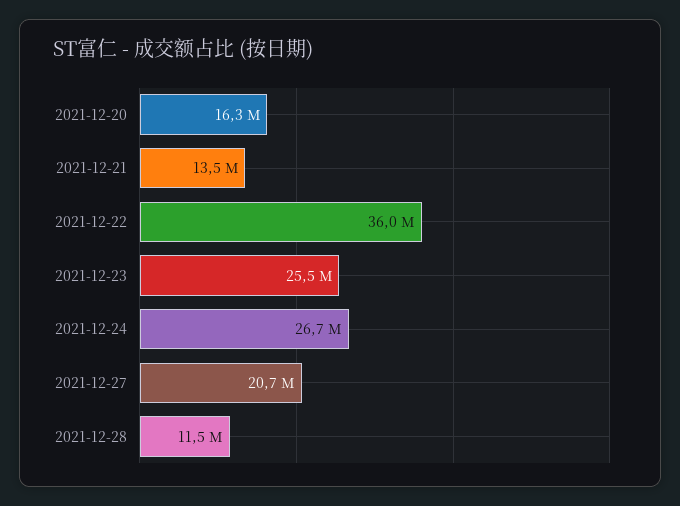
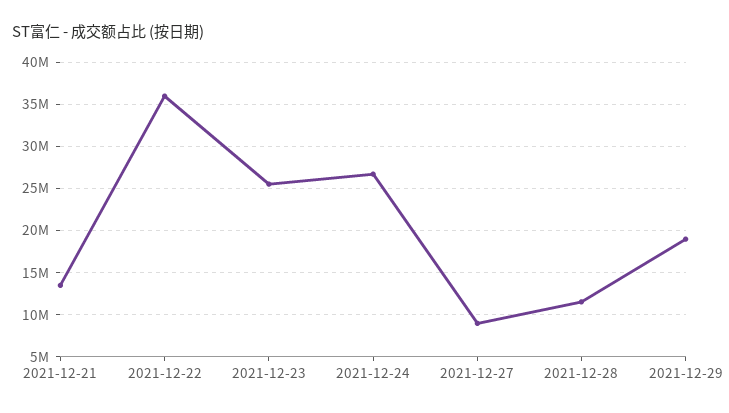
2021-12-20: 16300000 -> none
2021-12-27: 20700000 -> 9000000
2021-12-29: none -> 19000000

